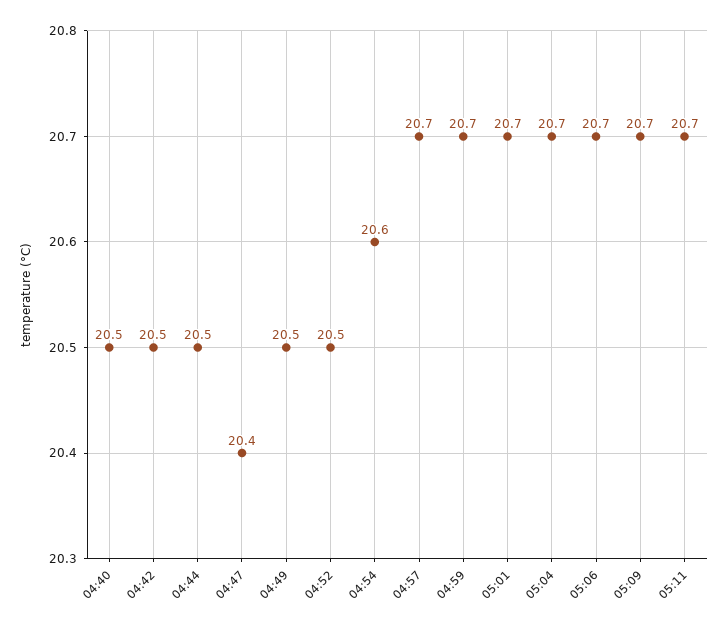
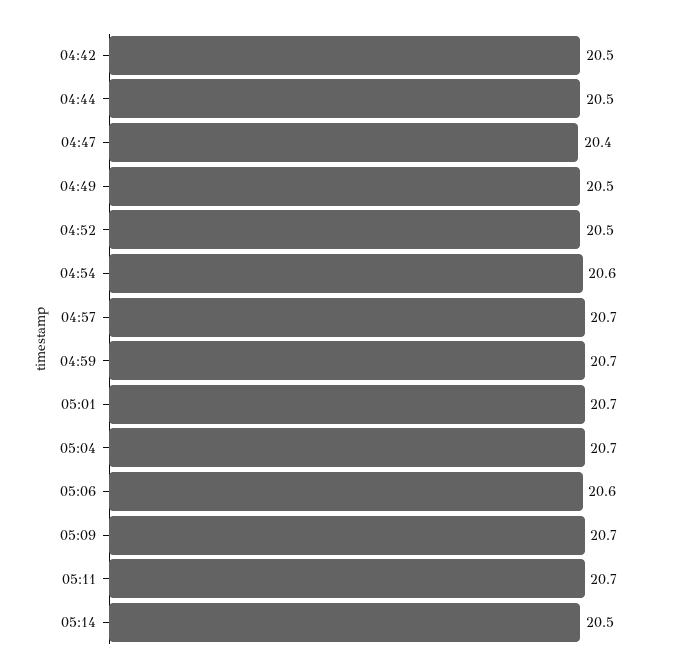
04:40: 20.5 -> none
05:06: 20.7 -> 20.6
05:14: none -> 20.5

